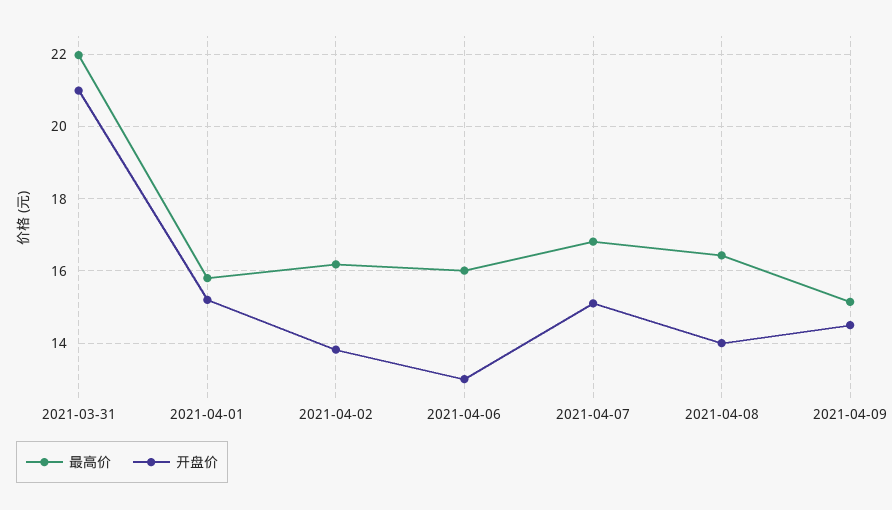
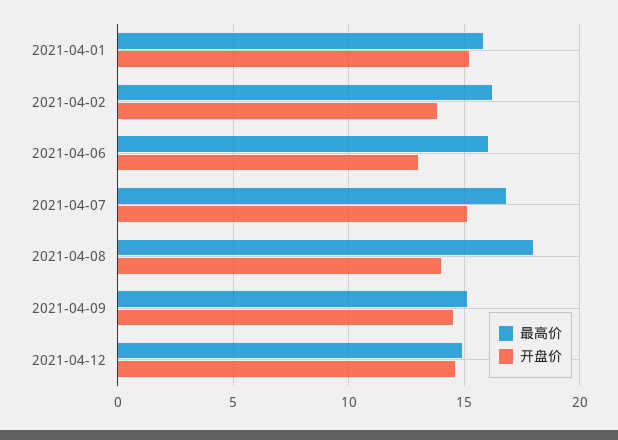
最高价, 2021-03-31: 22 -> none
开盘价, 2021-03-31: 21 -> none
最高价, 2021-04-08: 16.4 -> 18
最高价, 2021-04-12: none -> 15
开盘价, 2021-04-12: none -> 14.5

